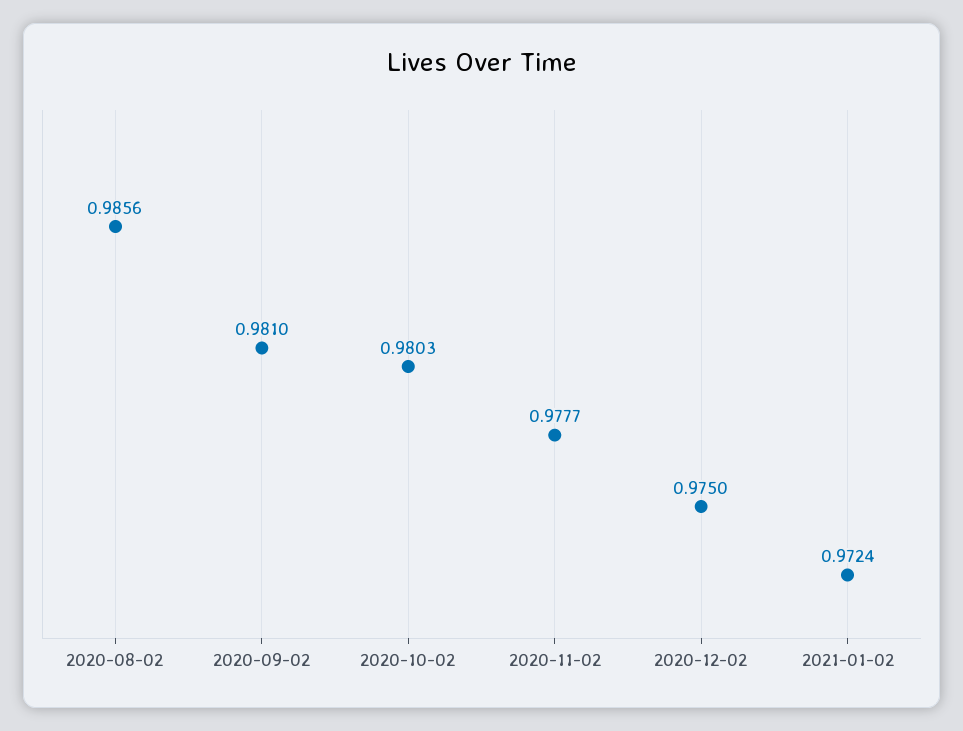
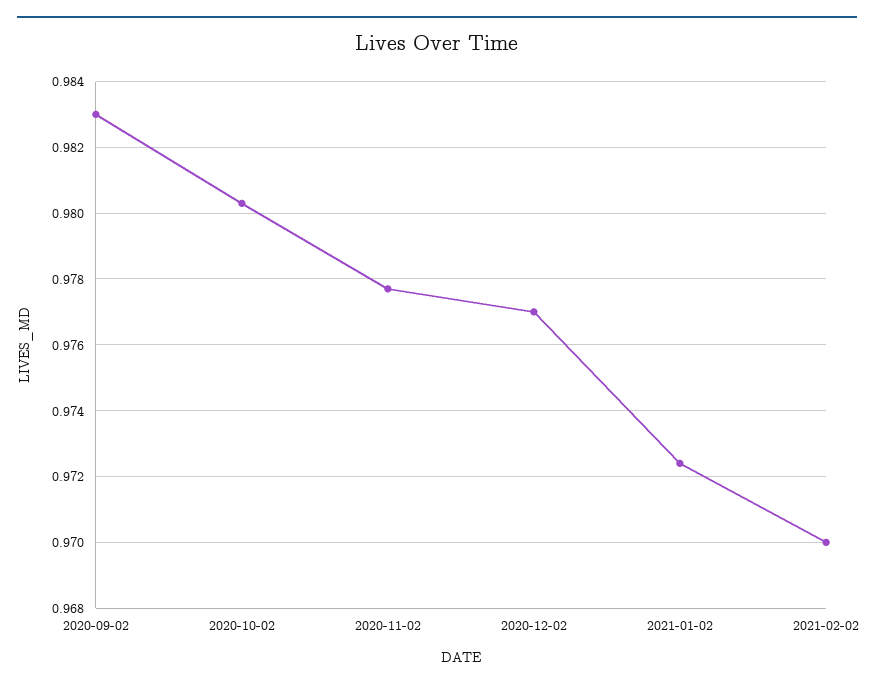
2020-08-02: 0.9856 -> none
2020-09-02: 0.981 -> 0.983
2020-12-02: 0.975 -> 0.977
2021-02-02: none -> 0.97

